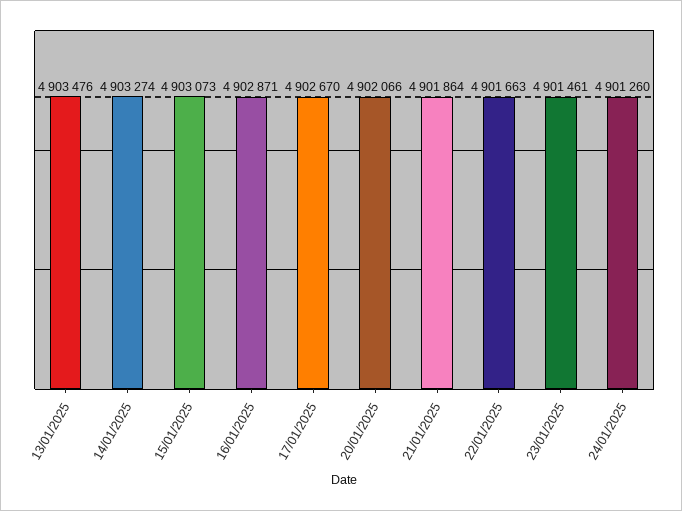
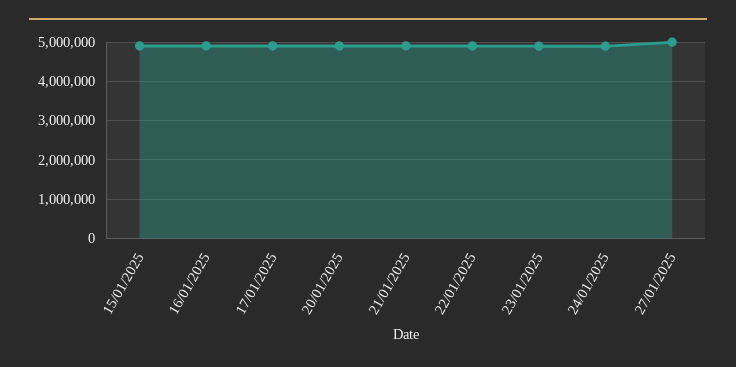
13/01/2025: 4903476 -> none
14/01/2025: 4903274 -> none
27/01/2025: none -> 5000000

